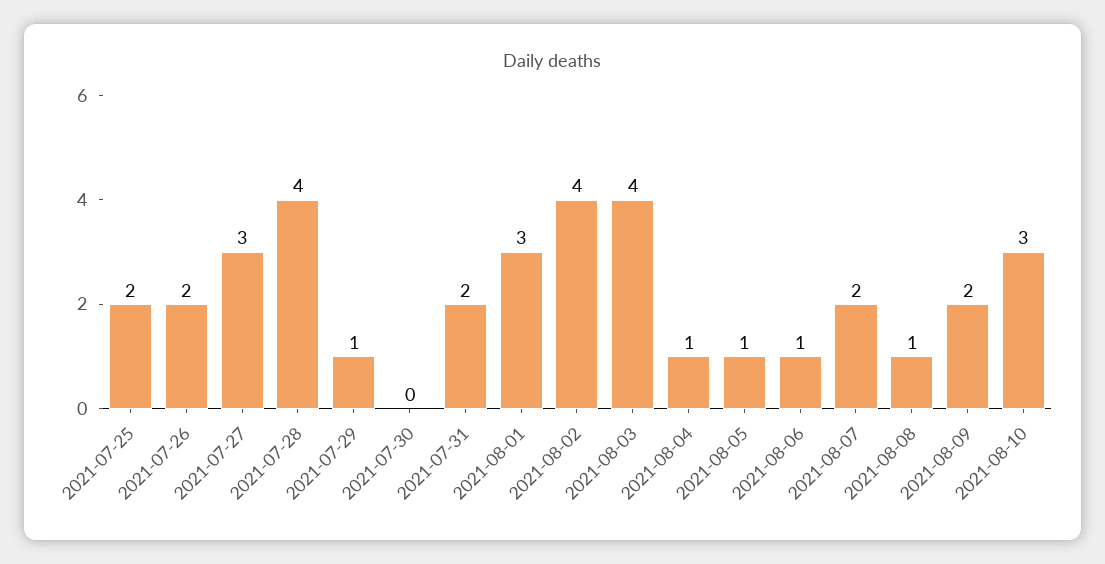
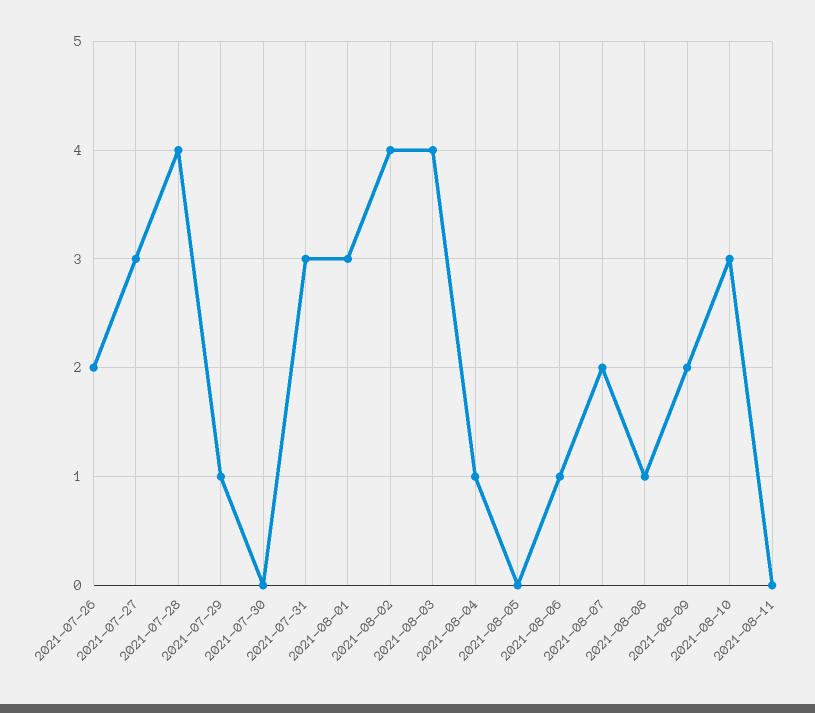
2021-07-25: 2 -> none
2021-07-31: 2 -> 3
2021-08-05: 1 -> 0
2021-08-11: none -> 0

